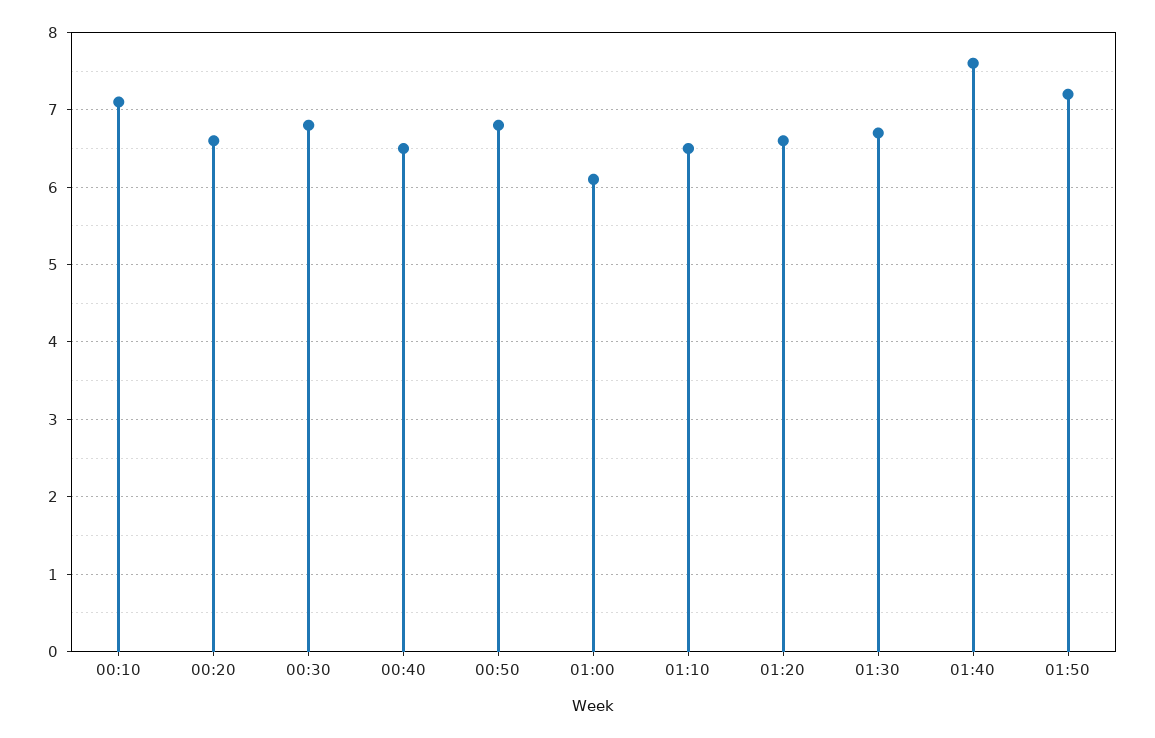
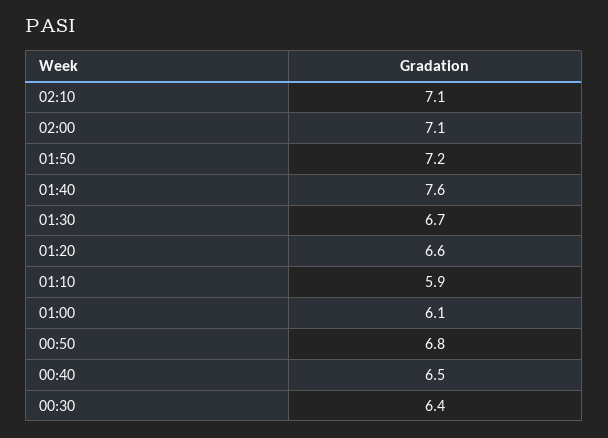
00:10: 7.1 -> none
00:20: 6.6 -> none
00:30: 6.8 -> 6.4
01:10: 6.5 -> 5.9
02:10: none -> 7.1
02:00: none -> 7.1

